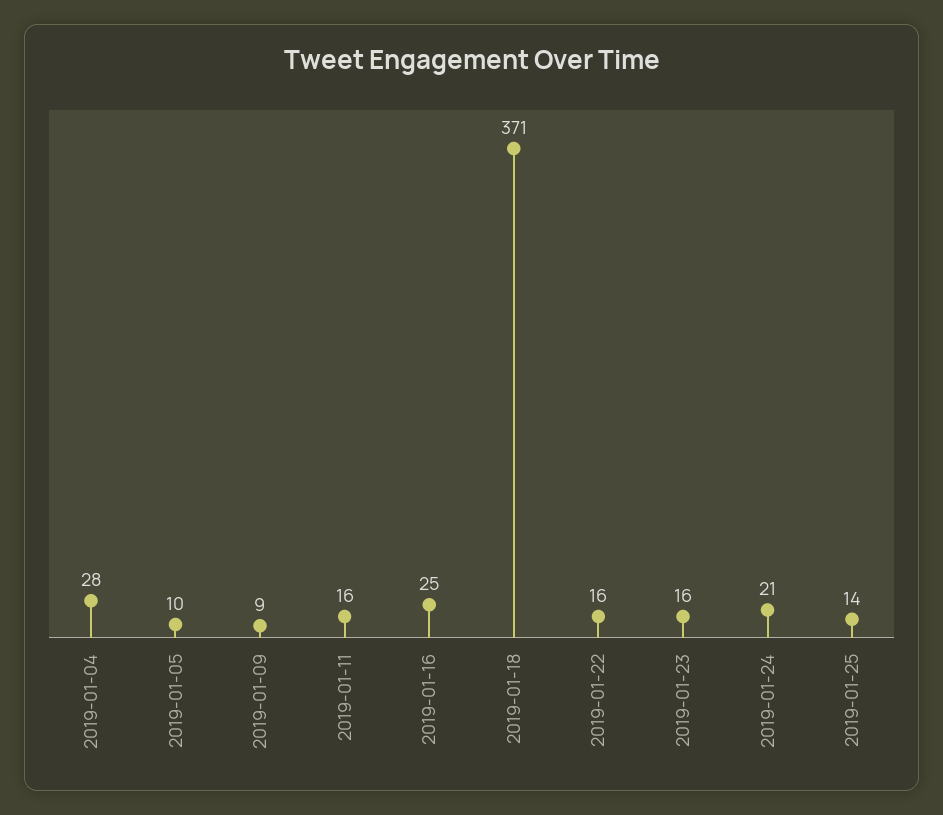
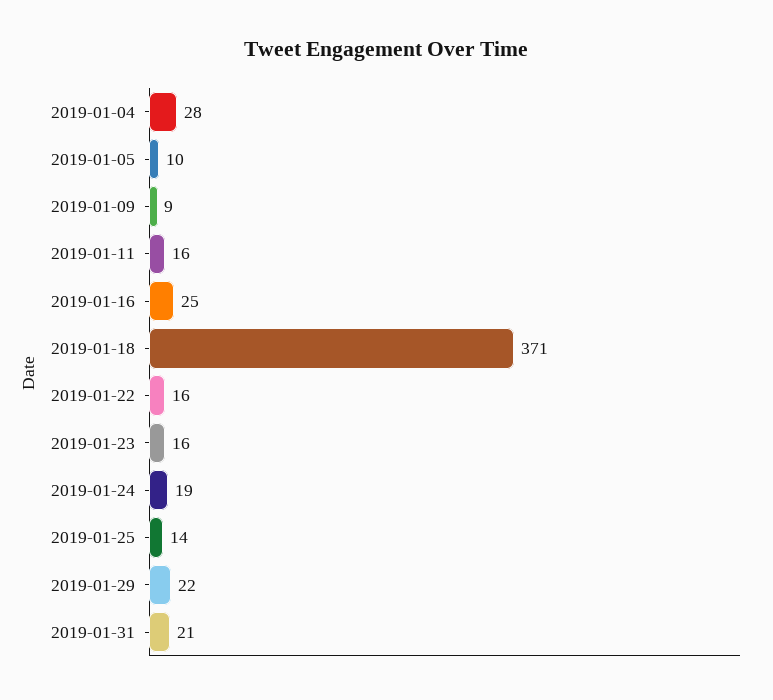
2019-01-24: 21 -> 19
2019-01-29: none -> 22
2019-01-31: none -> 21

